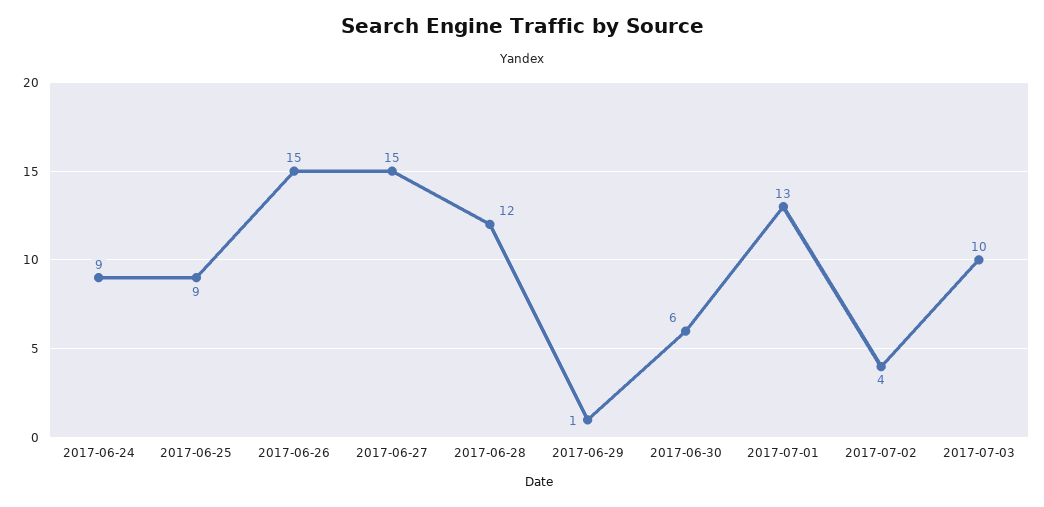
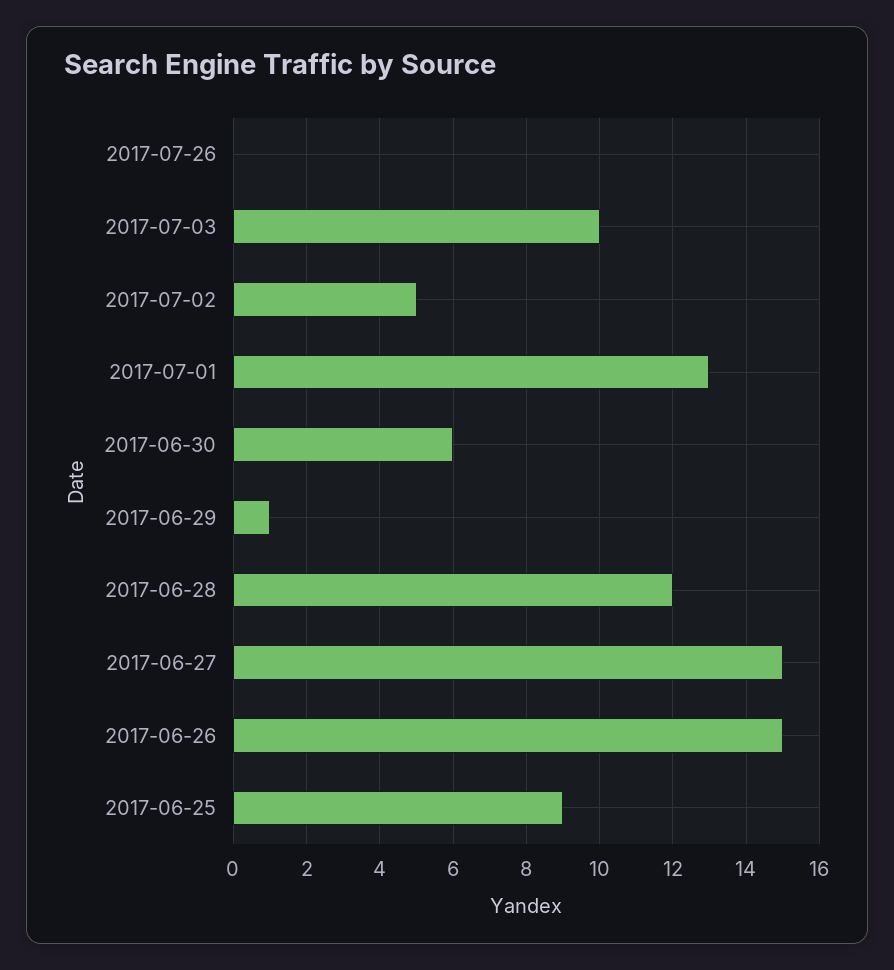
2017-06-24: 9 -> none
2017-07-02: 4 -> 5
2017-07-26: none -> 0

